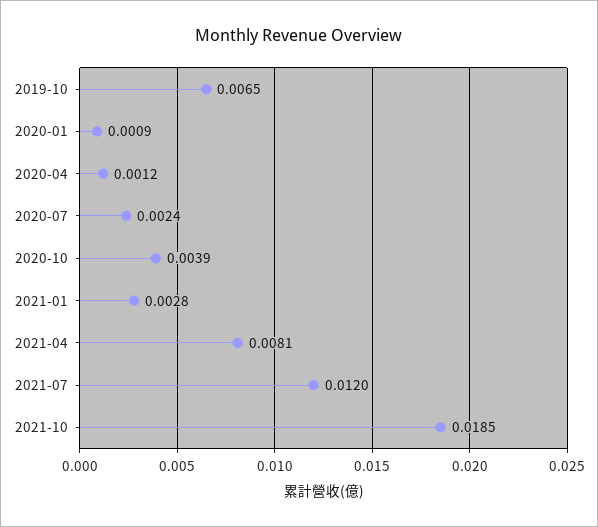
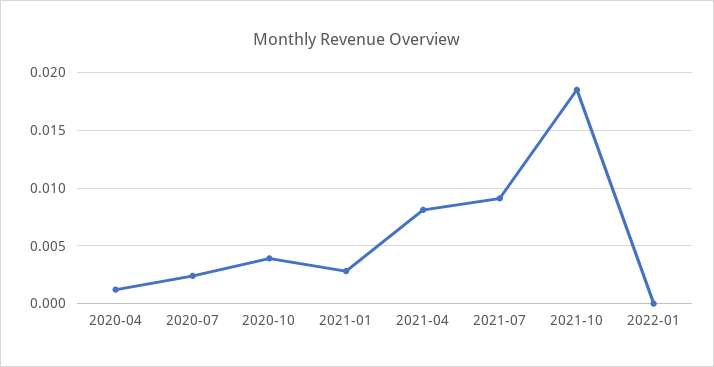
2019-10: 0.0065 -> none
2020-01: 0.0009 -> none
2021-07: 0.012 -> 0.009
2022-01: none -> 0

